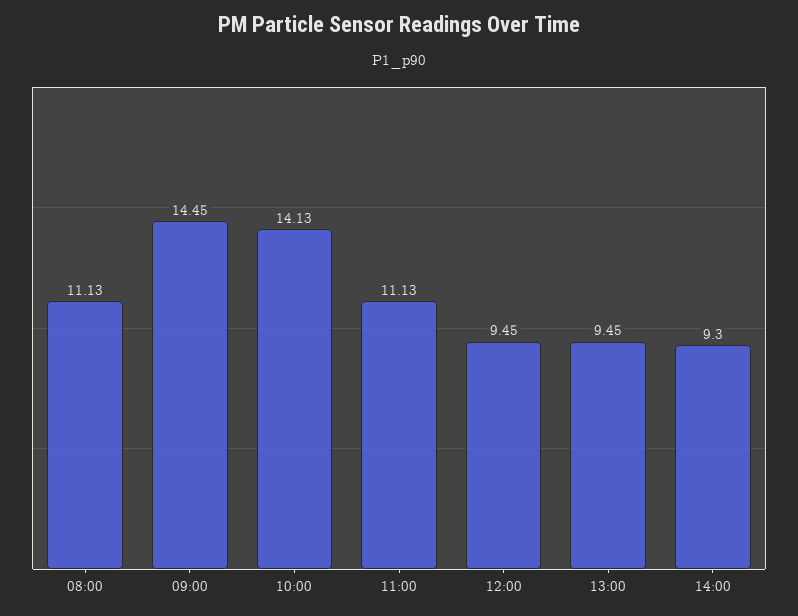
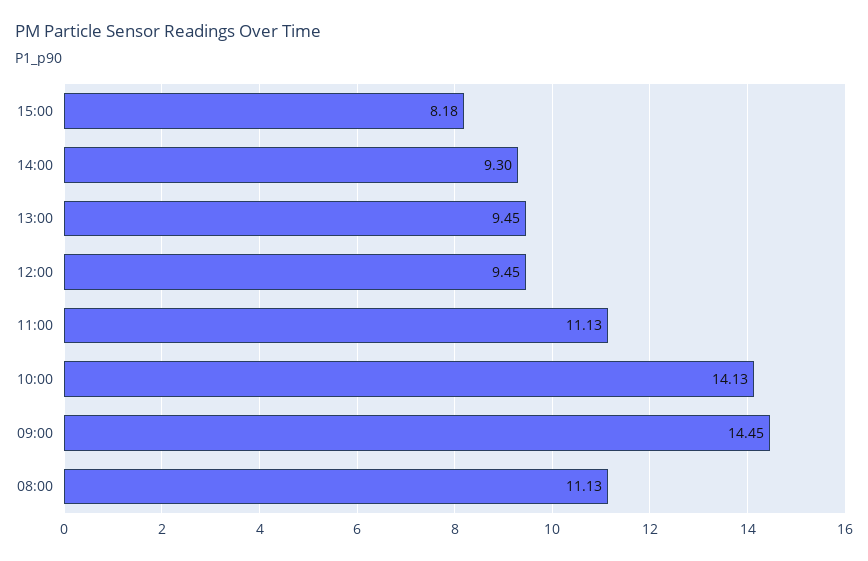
15:00: none -> 8.18

